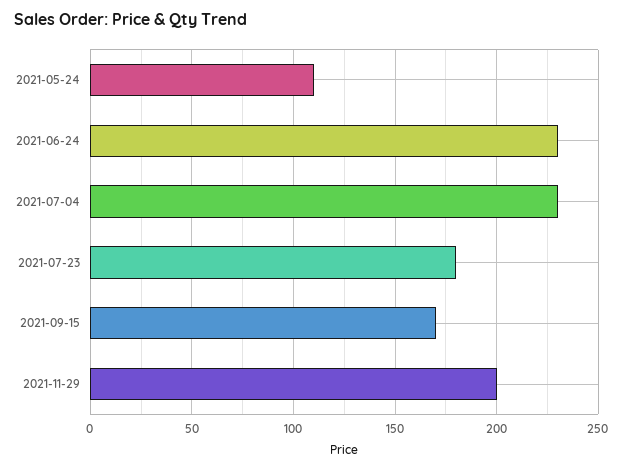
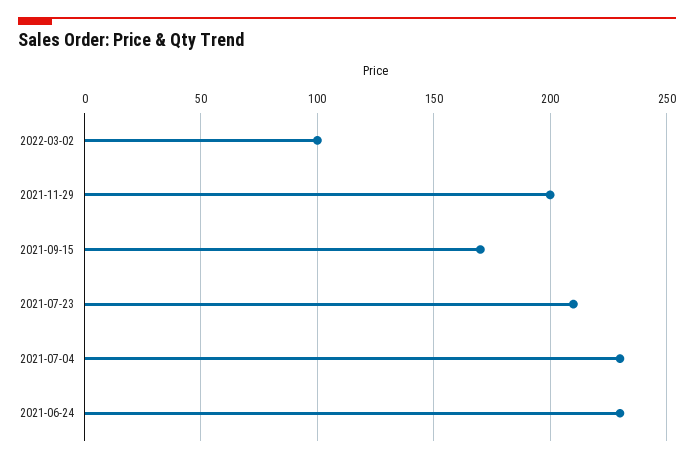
2021-05-24: 110 -> none
2021-07-23: 180 -> 210
2022-03-02: none -> 100

